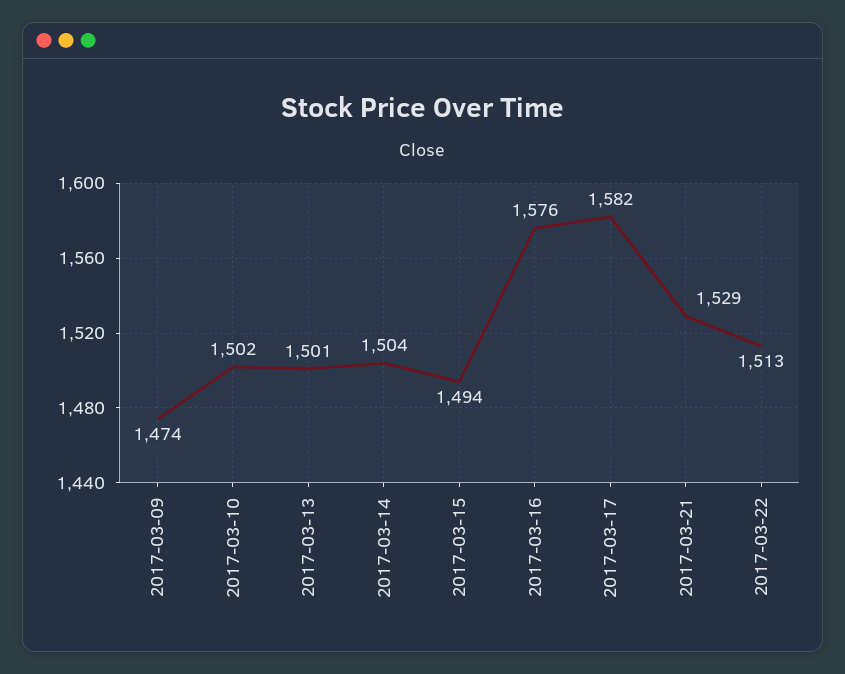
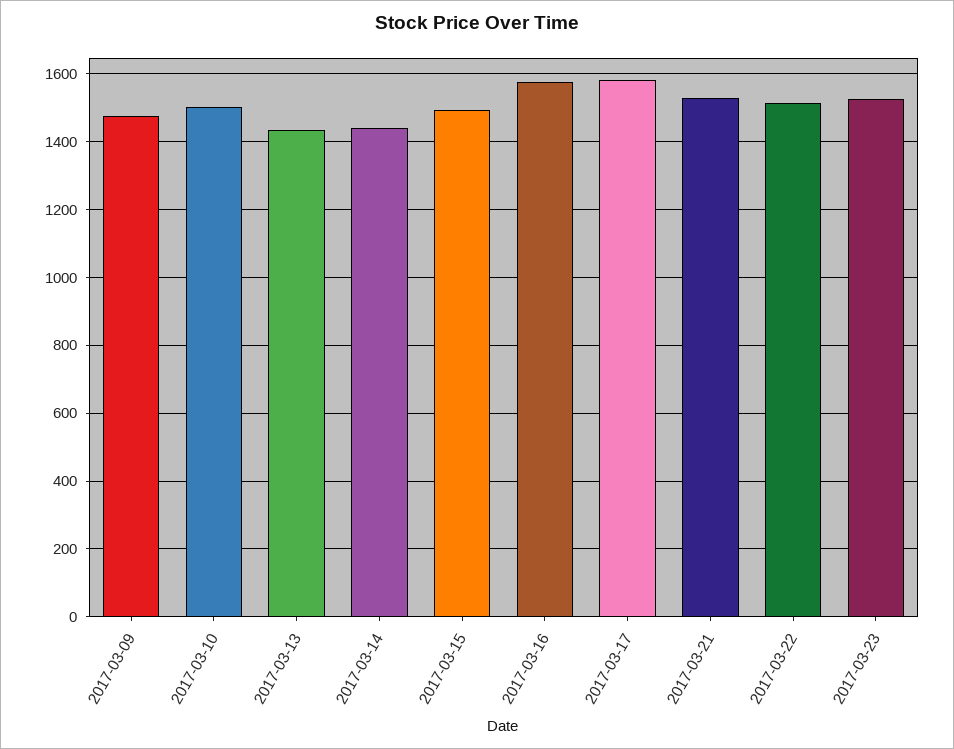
2017-03-13: 1501 -> 1440
2017-03-14: 1504 -> 1440
2017-03-23: none -> 1520

